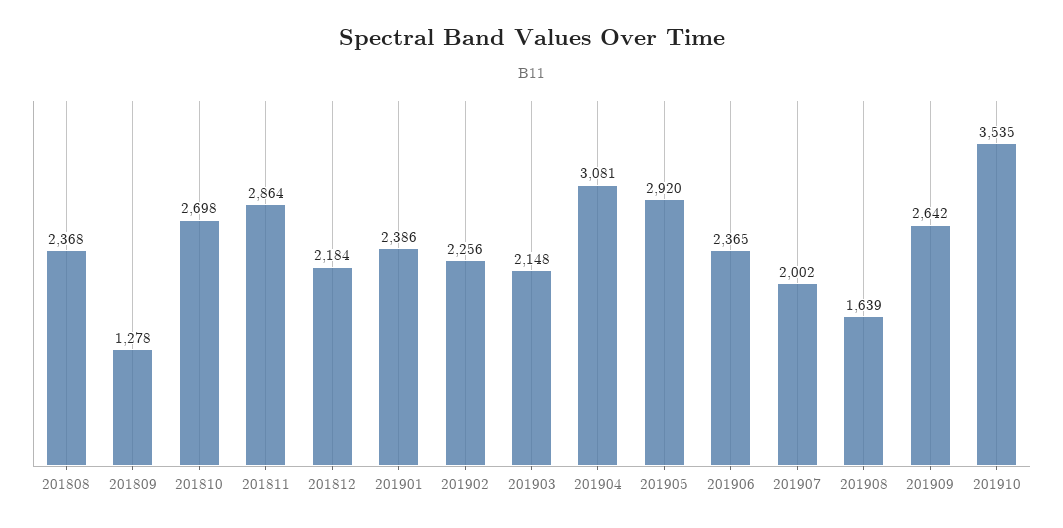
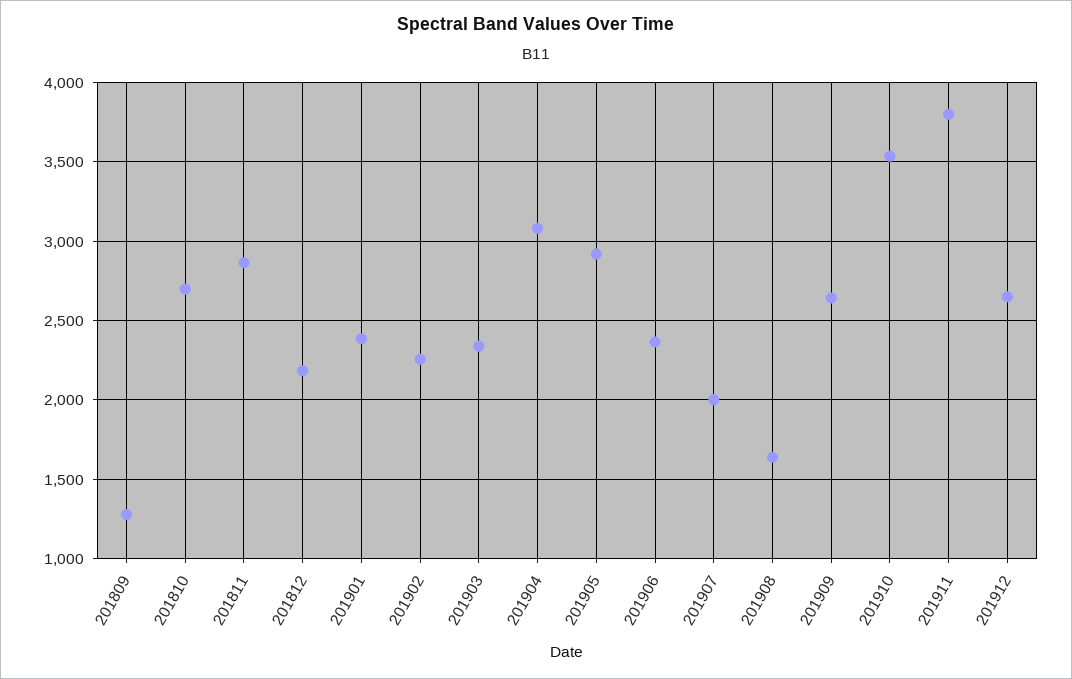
201808: 2368 -> none
201903: 2148 -> 2350
201911: none -> 3800
201912: none -> 2650

